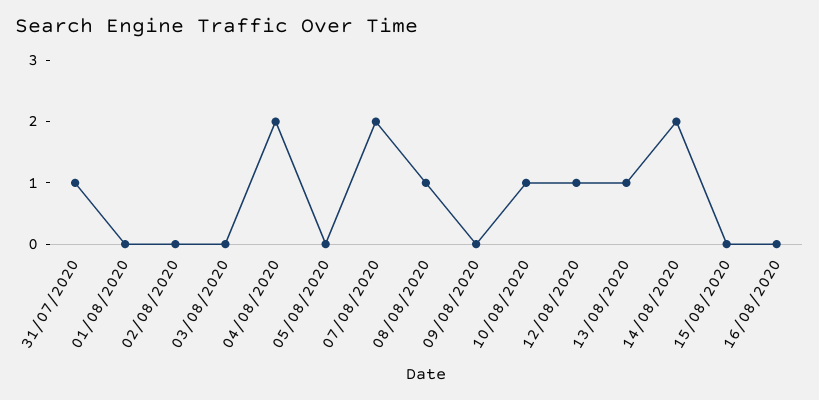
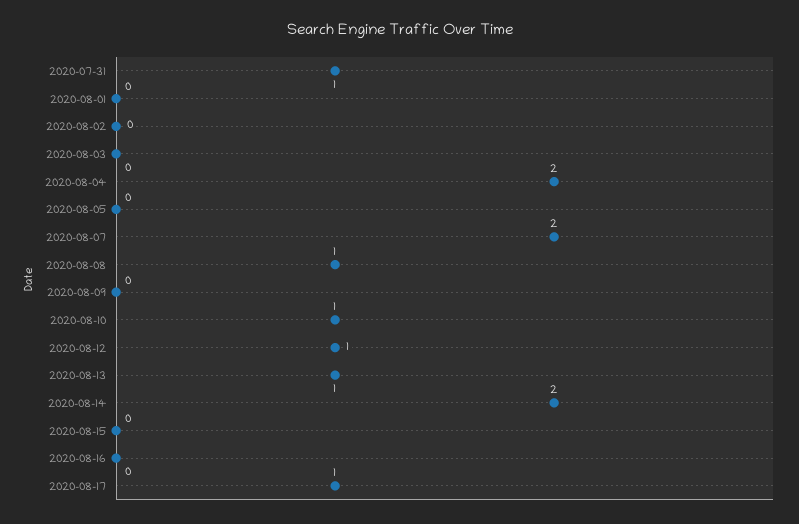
2020-08-17: none -> 1

